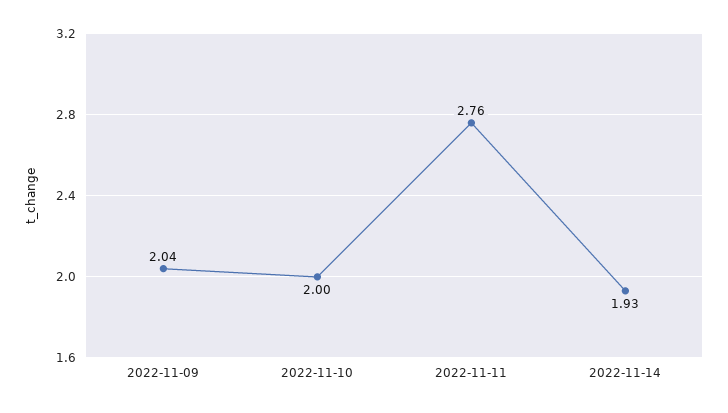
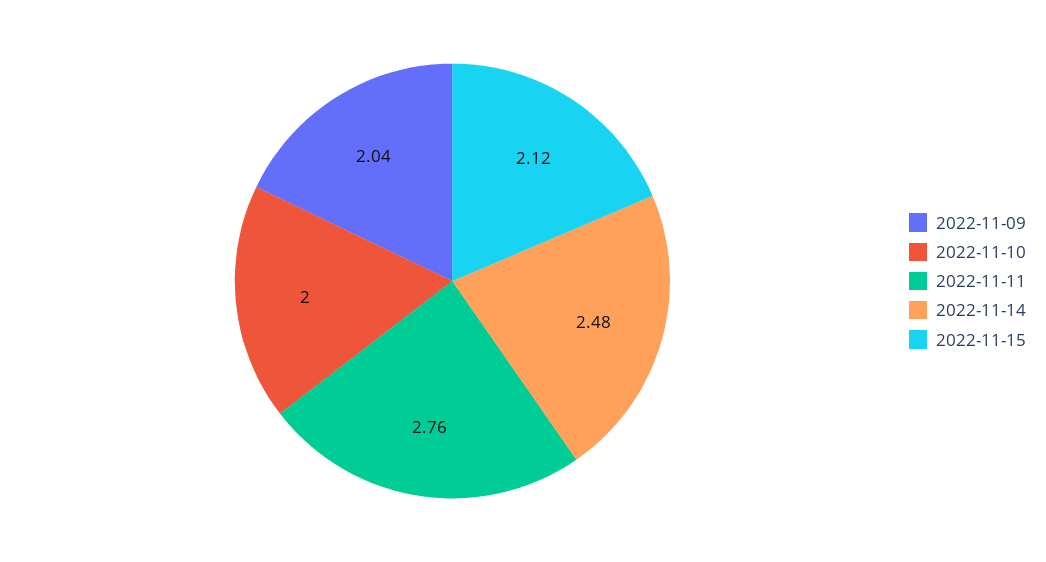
2022-11-14: 1.93 -> 2.48
2022-11-15: none -> 2.12

